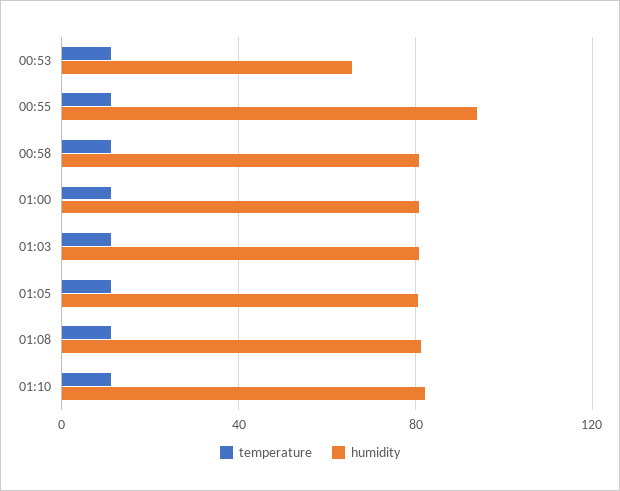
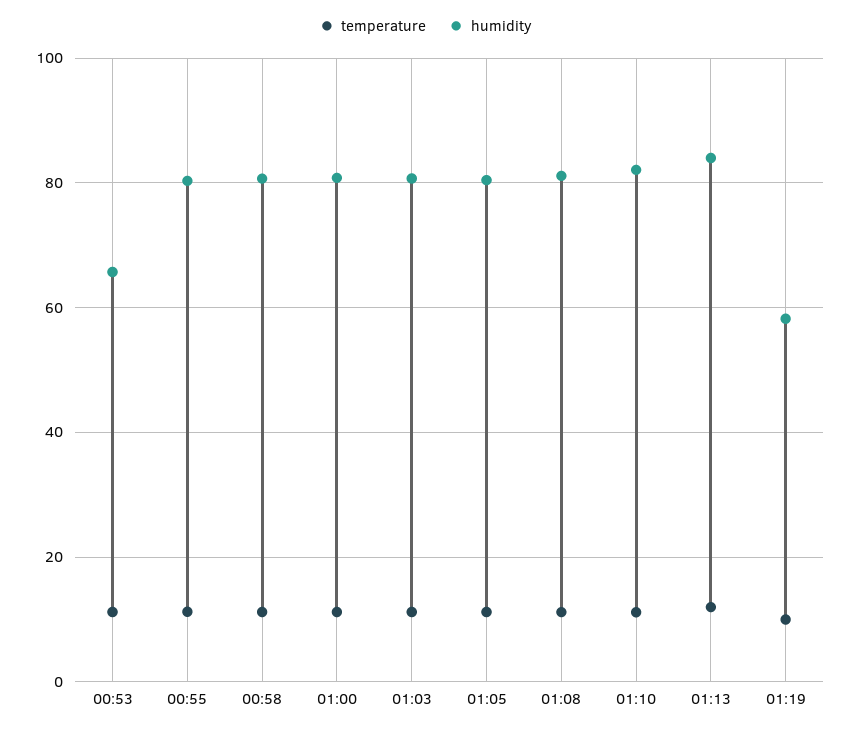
humidity, 00:55: 95 -> 80
temperature, 01:13: none -> 12
humidity, 01:13: none -> 84
temperature, 01:19: none -> 10
humidity, 01:19: none -> 58

